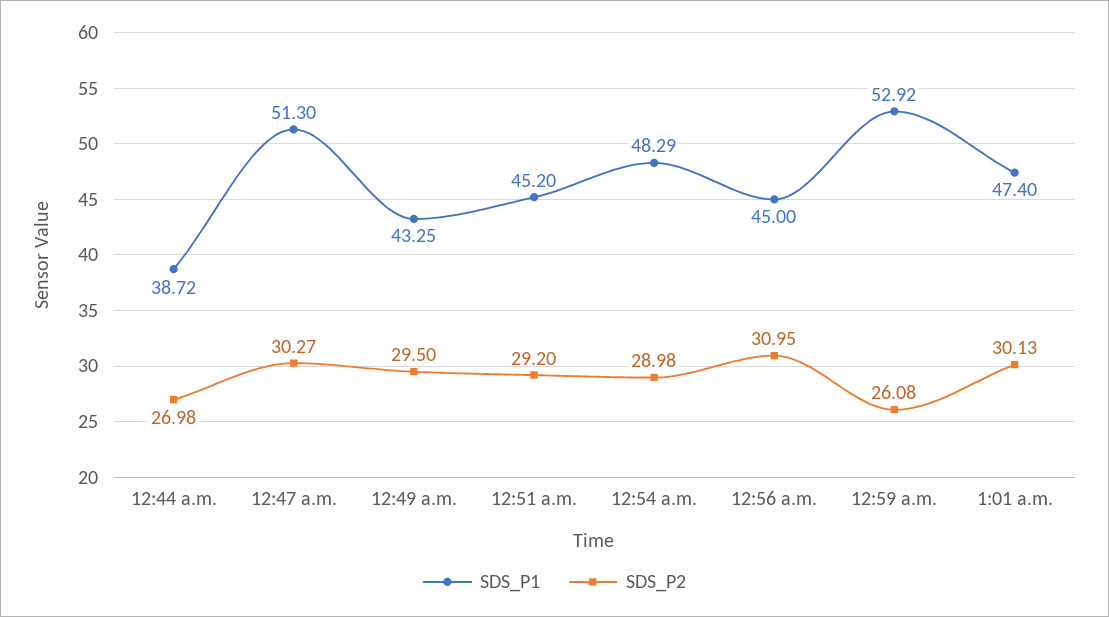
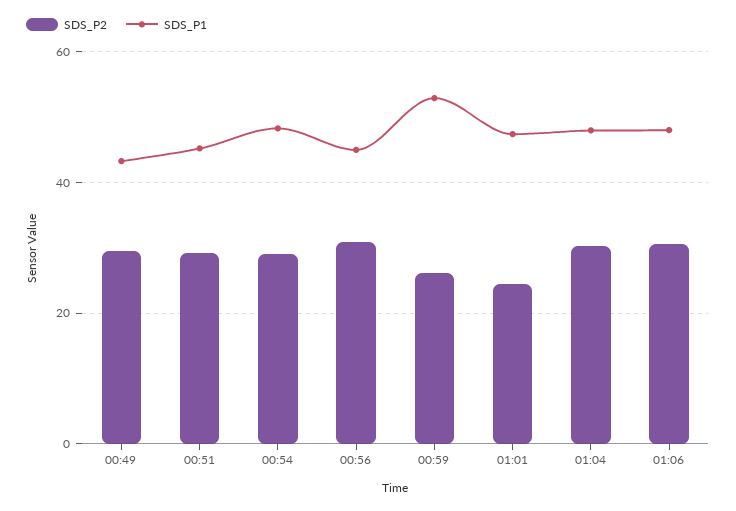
SDS_P1, 12:44 a.m.: 38.72 -> none
SDS_P2, 12:44 a.m.: 26.98 -> none
SDS_P1, 12:47 a.m.: 51.3 -> none
SDS_P2, 12:47 a.m.: 30.27 -> none
SDS_P2, 1:01 a.m.: 30.13 -> 24
SDS_P2, 01:04: none -> 30
SDS_P1, 01:04: none -> 48
SDS_P2, 01:06: none -> 30
SDS_P1, 01:06: none -> 48

